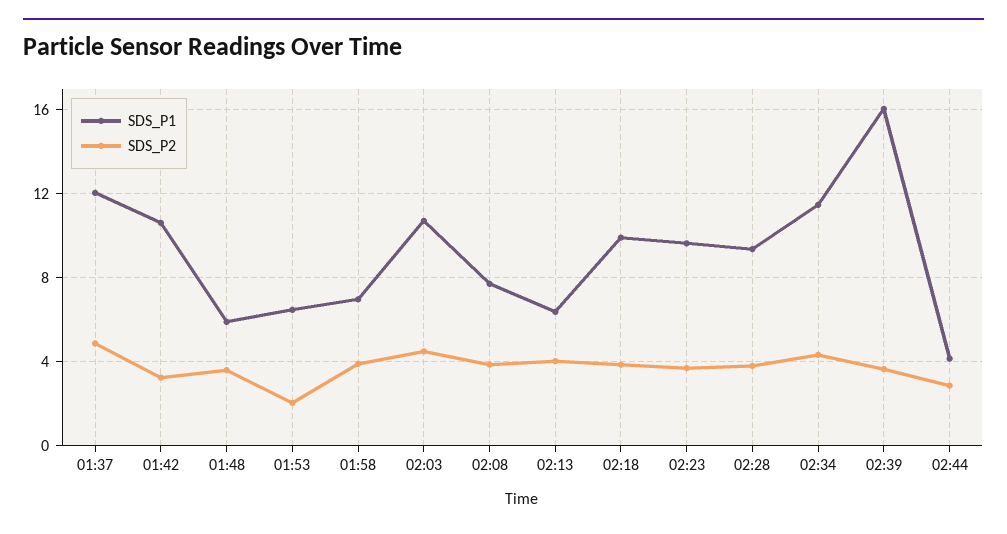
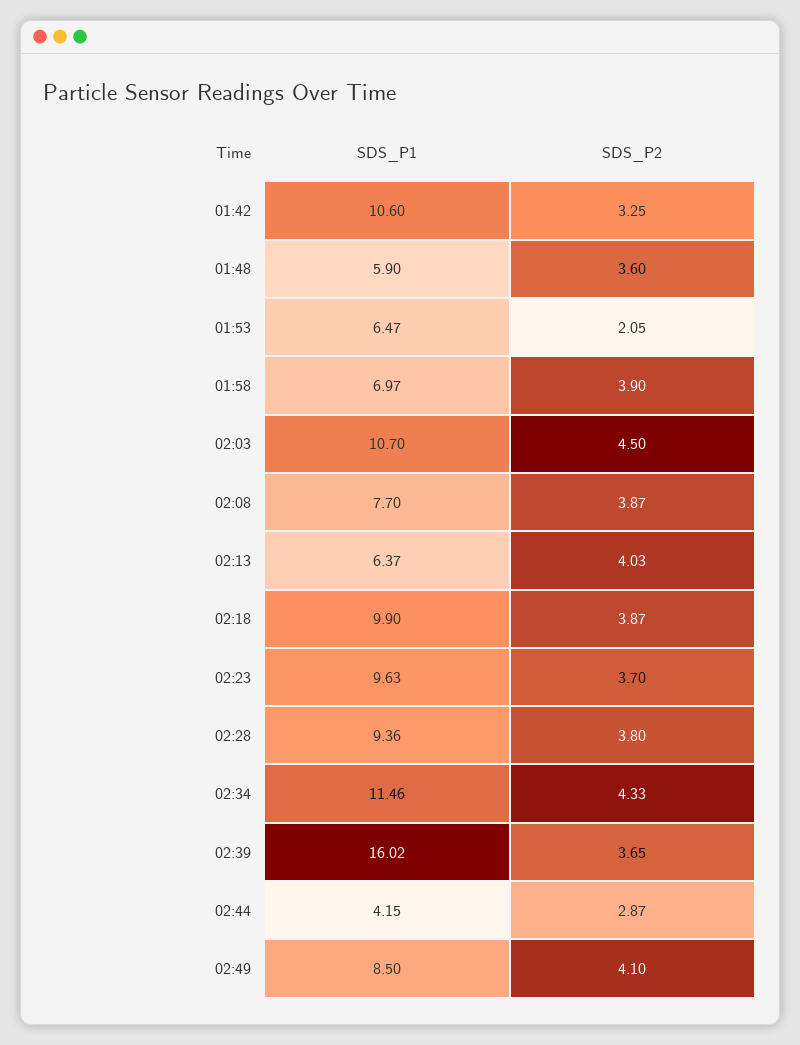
SDS_P1, 01:37: 12 -> none
SDS_P2, 01:37: 5 -> none
SDS_P1, 02:49: none -> 8.5
SDS_P2, 02:49: none -> 4.1

